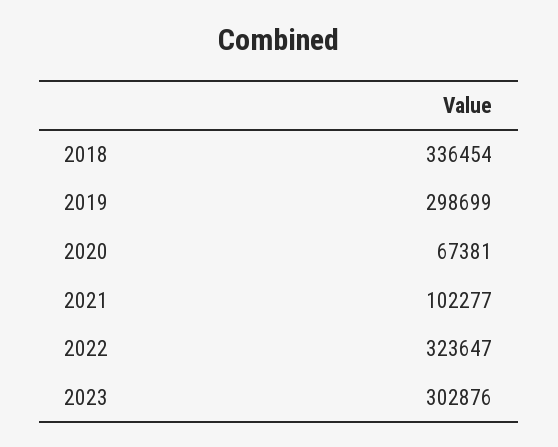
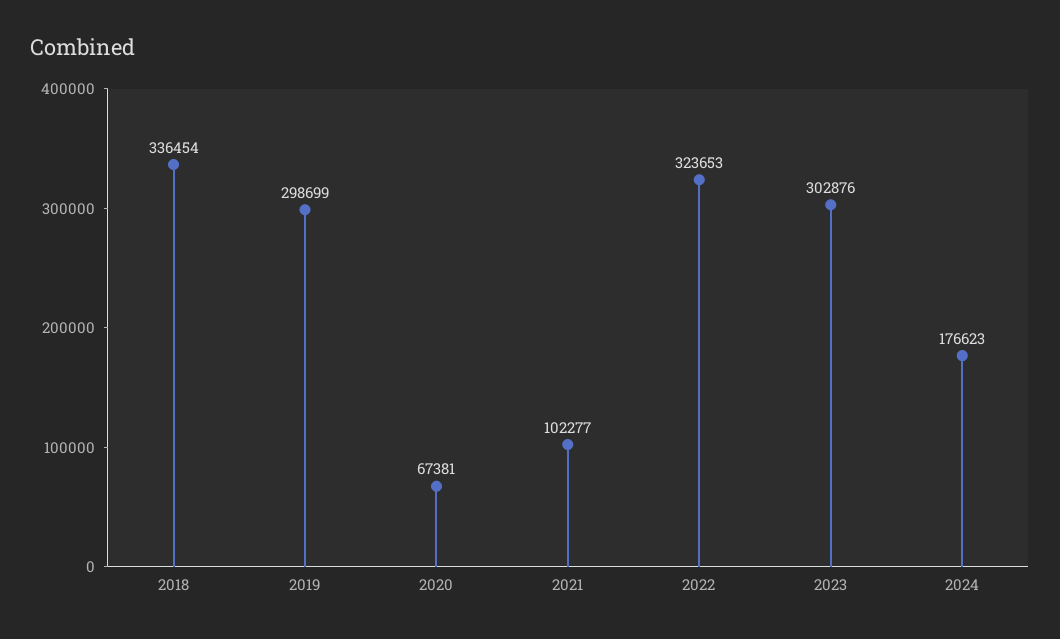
2022: 323647 -> 323653
2024: none -> 176623

